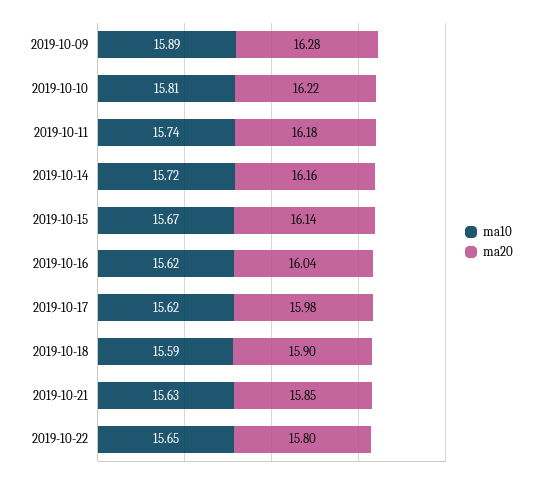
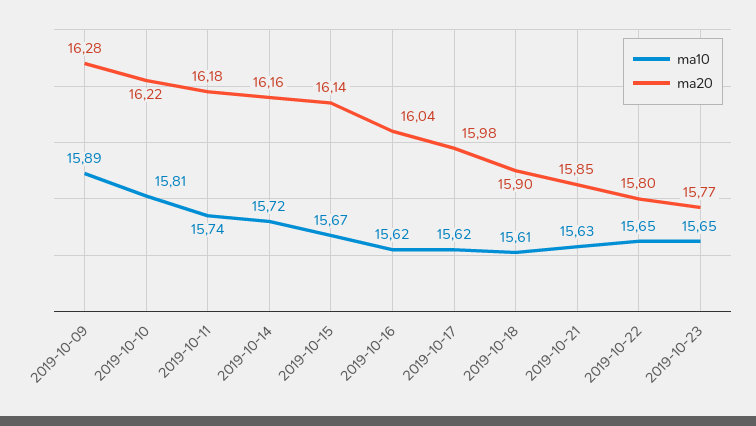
ma10, 2019-10-18: 15.59 -> 15.61
ma10, 2019-10-23: none -> 15.65
ma20, 2019-10-23: none -> 15.77

